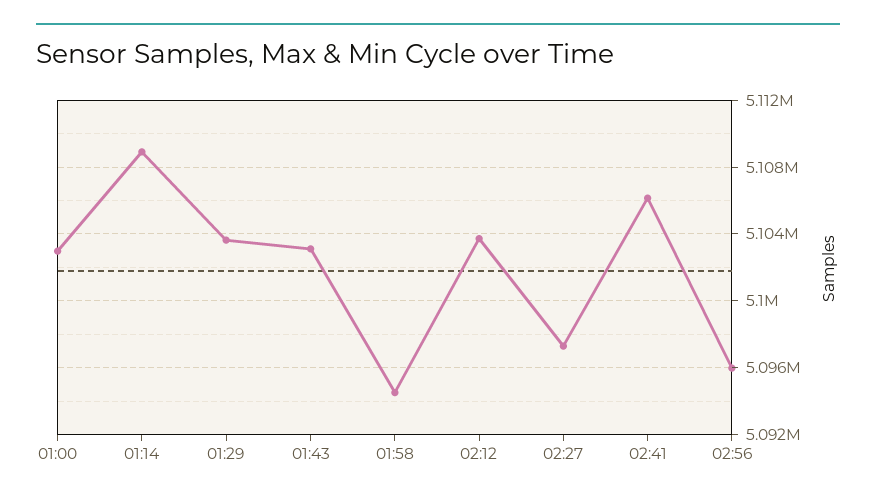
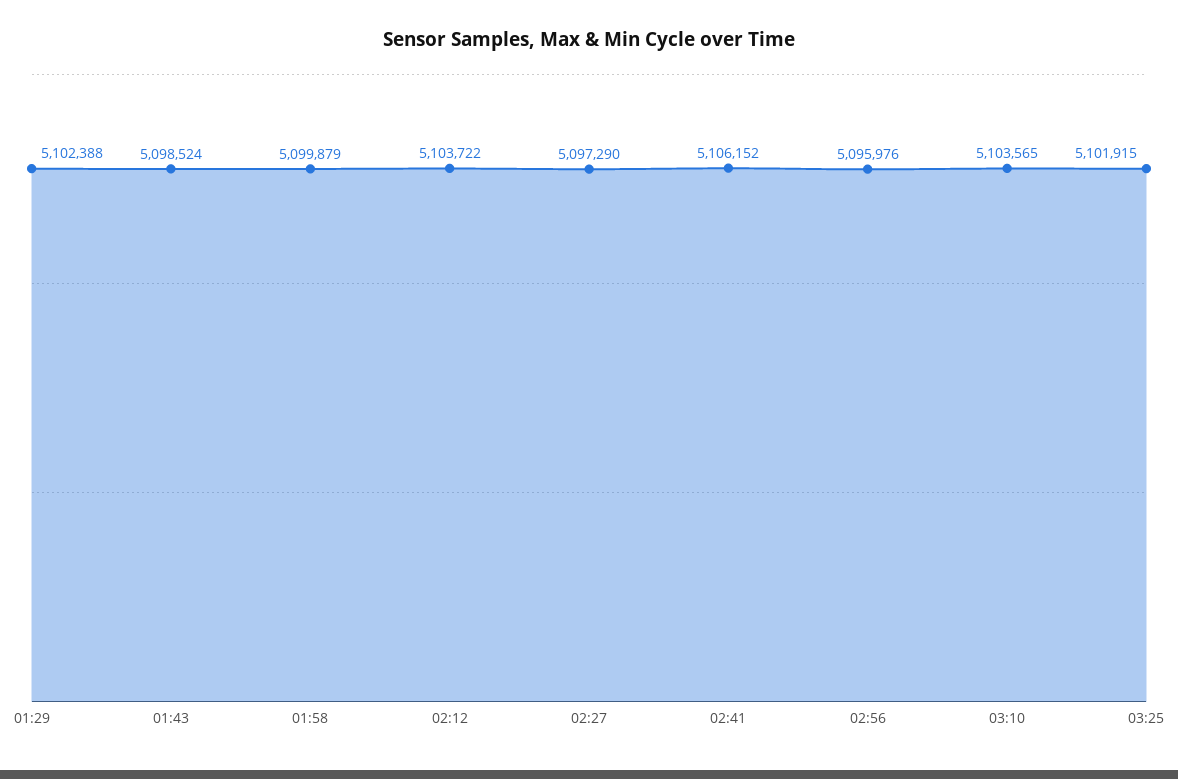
01:00: 5103000 -> none
01:14: 5109000 -> none
01:29: 5103500 -> 5102388
01:43: 5103000 -> 5098524
01:58: 5094500 -> 5099879
03:10: none -> 5103565
03:25: none -> 5101915

